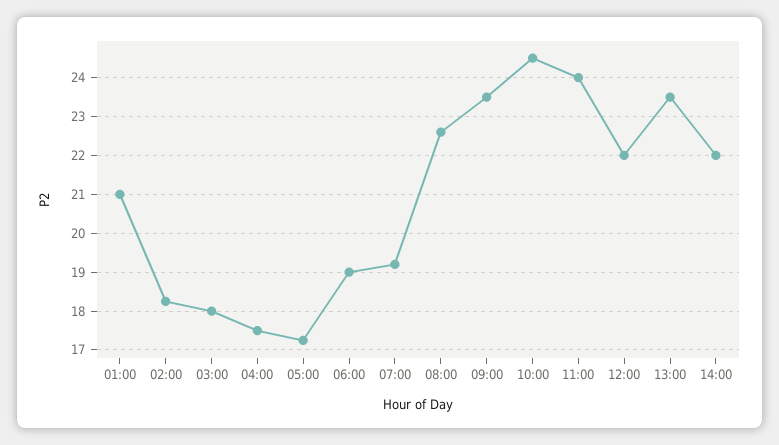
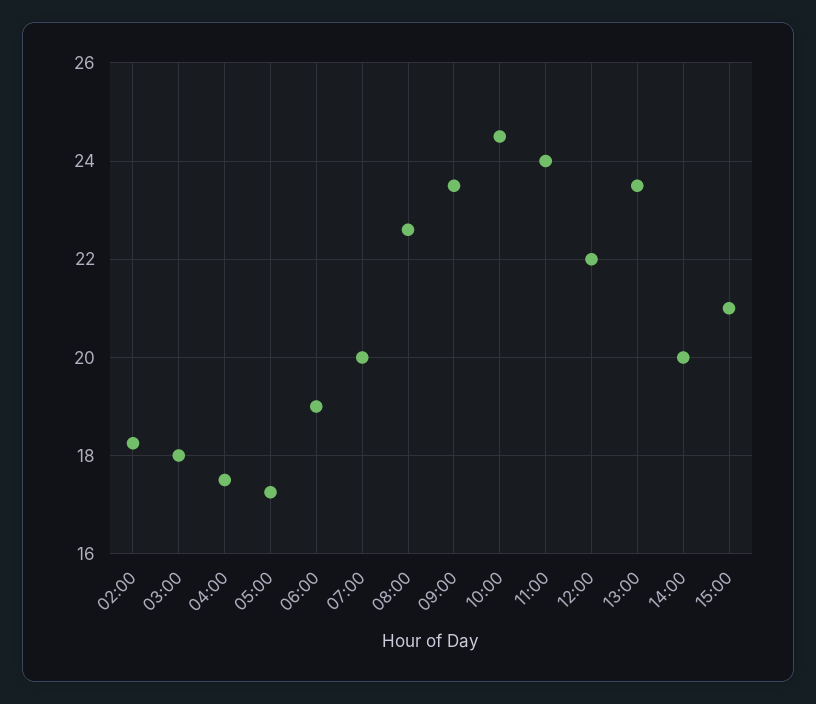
01:00: 21 -> none
07:00: 19.2 -> 20
14:00: 22 -> 20
15:00: none -> 21

